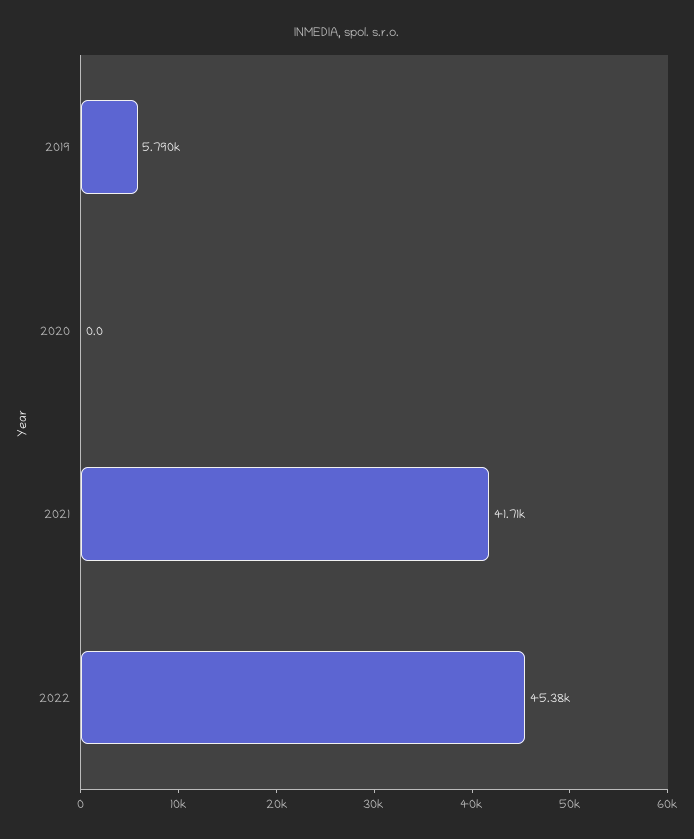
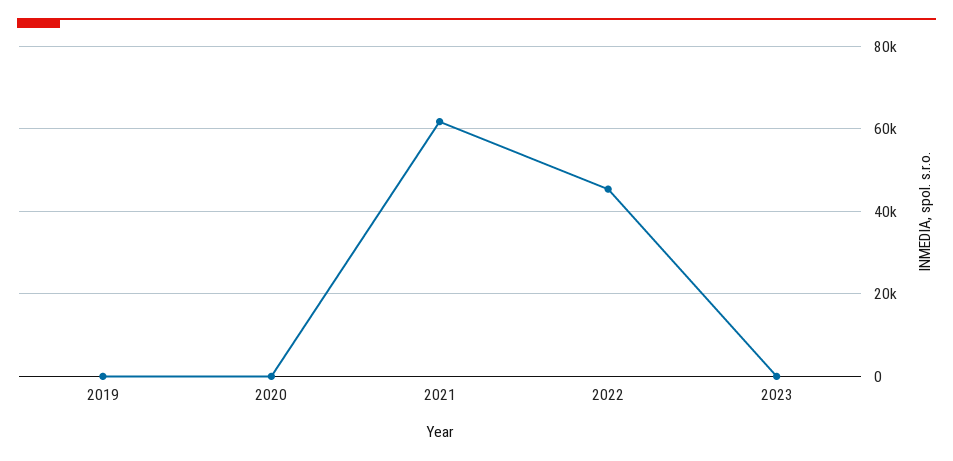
2019: 5790 -> 0
2021: 41710 -> 62000
2023: none -> 0

